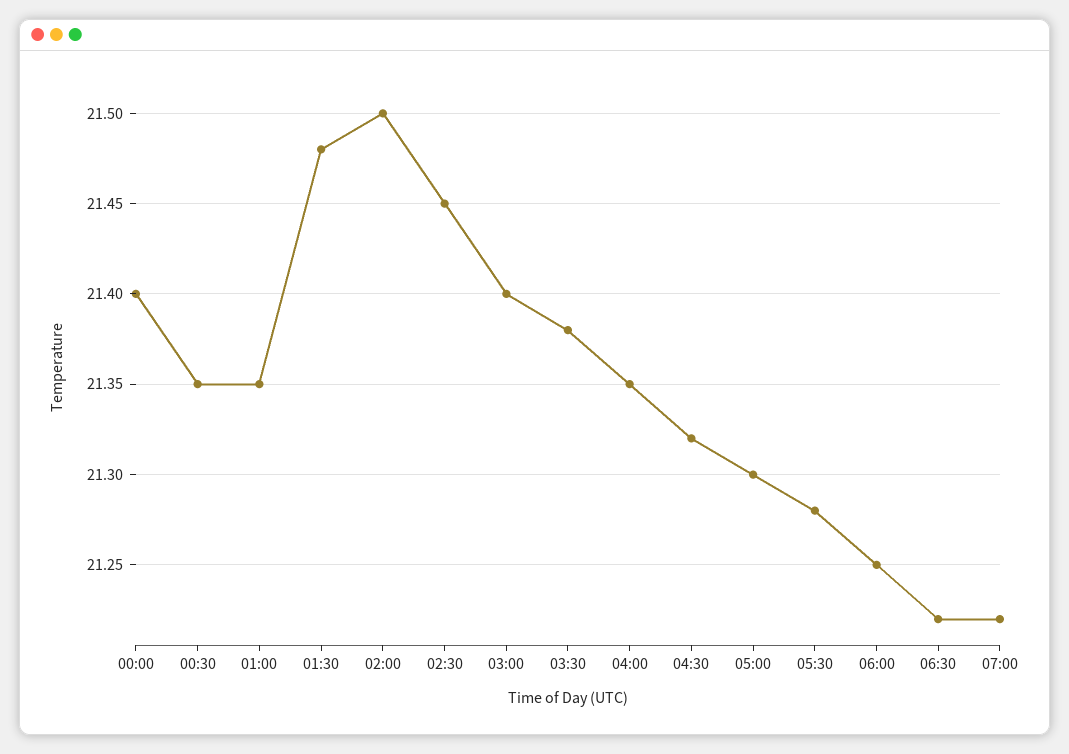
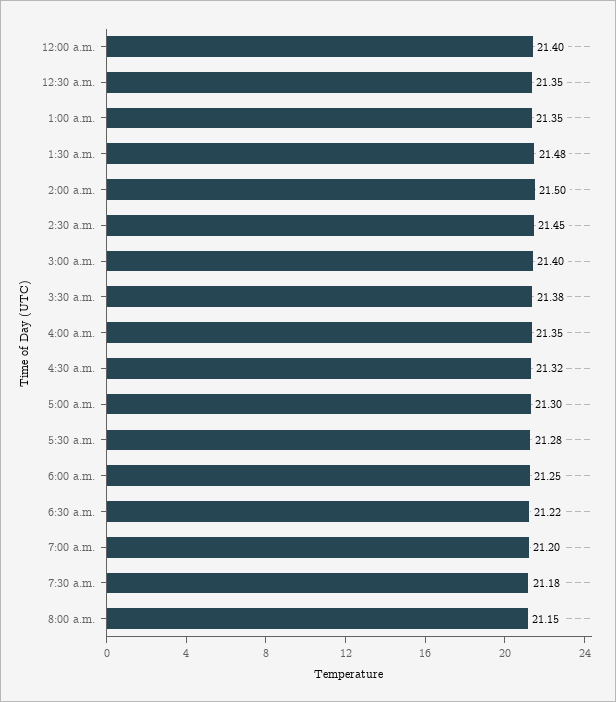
07:00: 21.22 -> 21.2
7:30 a.m.: none -> 21.18
8:00 a.m.: none -> 21.15

